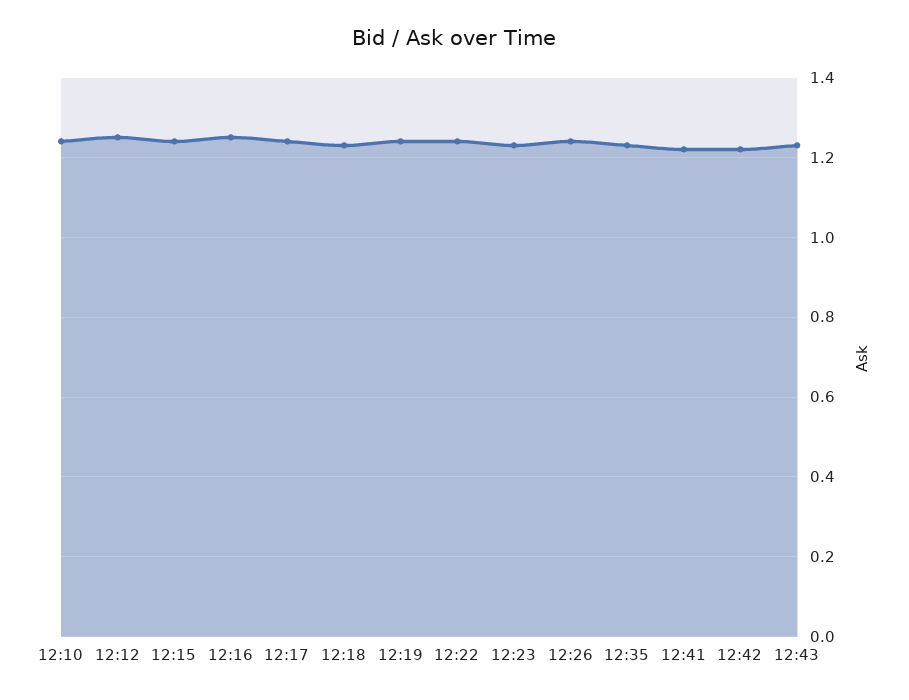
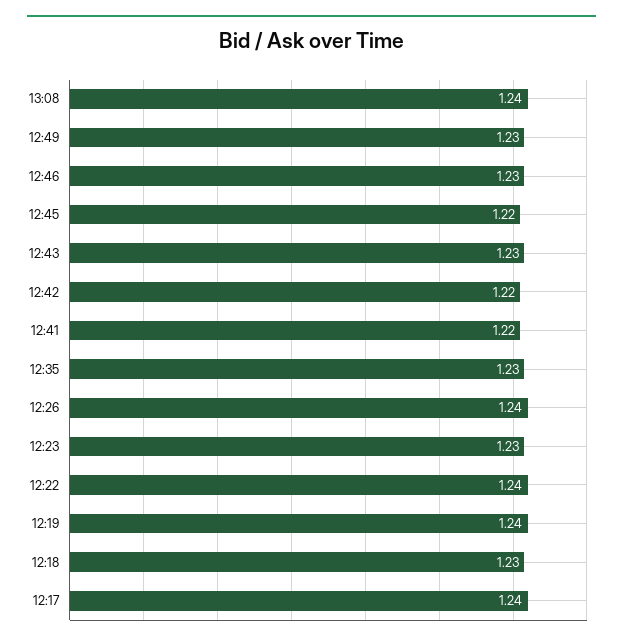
12:10: 1.25 -> none
12:12: 1.25 -> none
12:15: 1.25 -> none
12:16: 1.25 -> none
13:08: none -> 1.24
12:49: none -> 1.23
12:46: none -> 1.23
12:45: none -> 1.22

